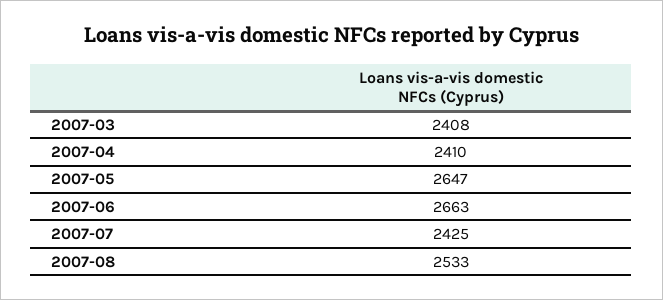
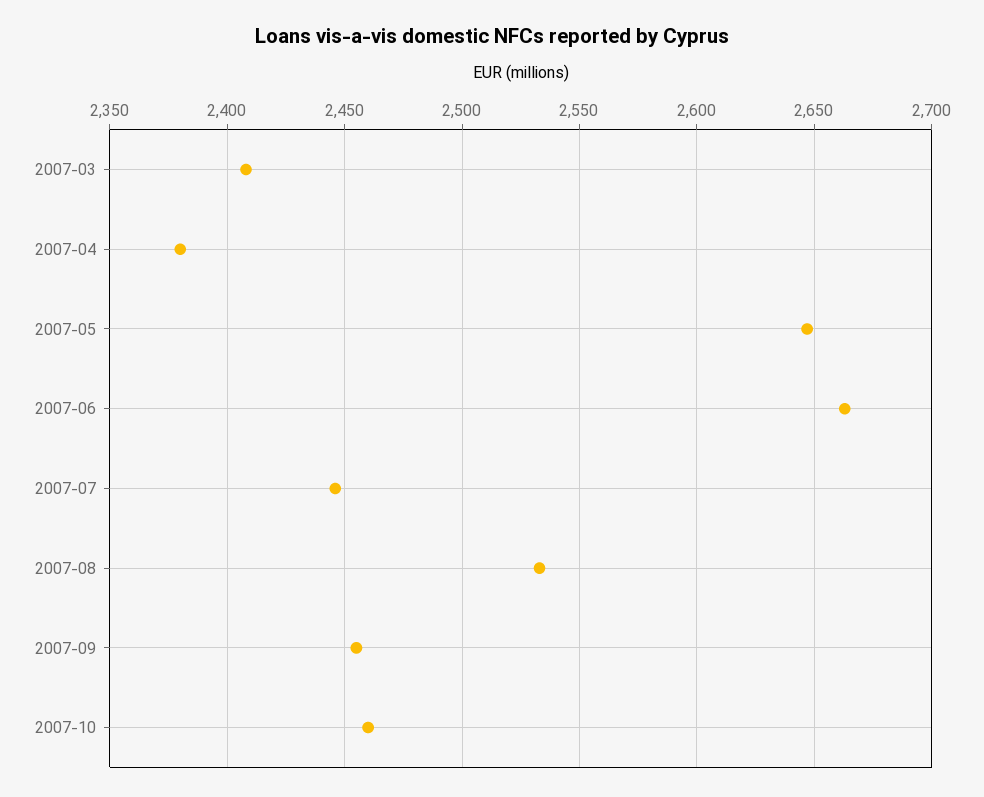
2007-04: 2410 -> 2380
2007-07: 2425 -> 2445
2007-09: none -> 2455
2007-10: none -> 2460

